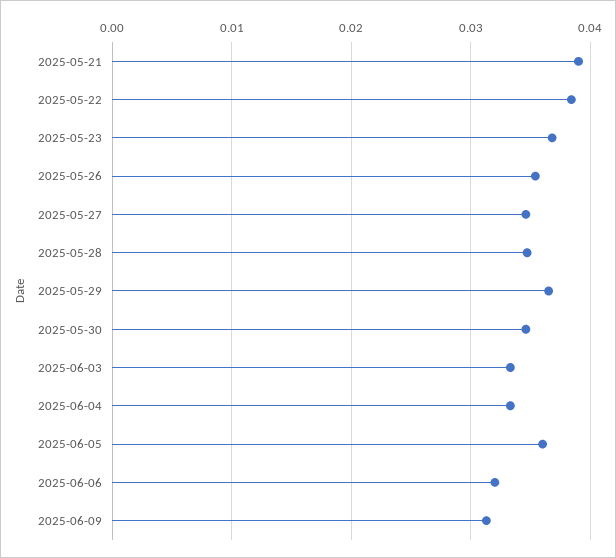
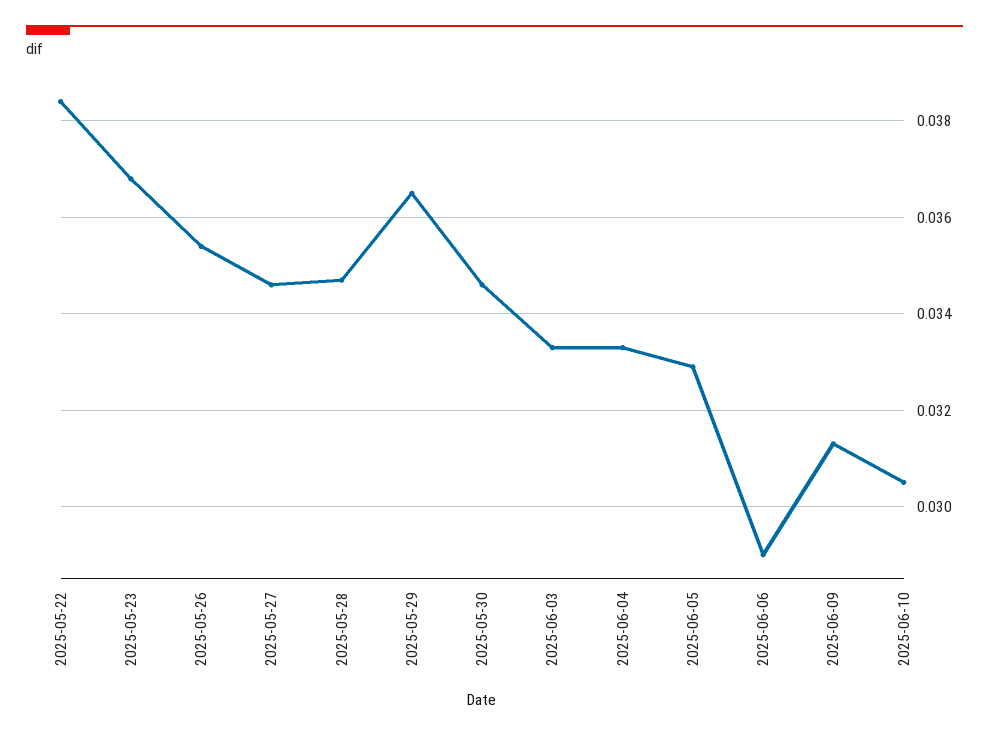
2025-05-21: 0.039 -> none
2025-06-05: 0.036 -> 0.033
2025-06-06: 0.032 -> 0.029
2025-06-10: none -> 0.0305

